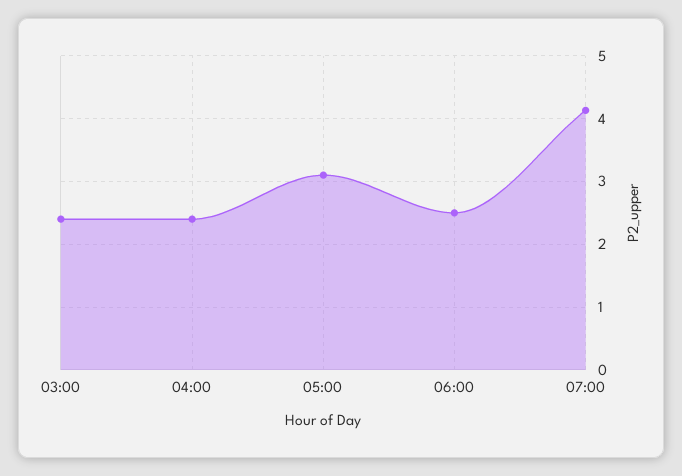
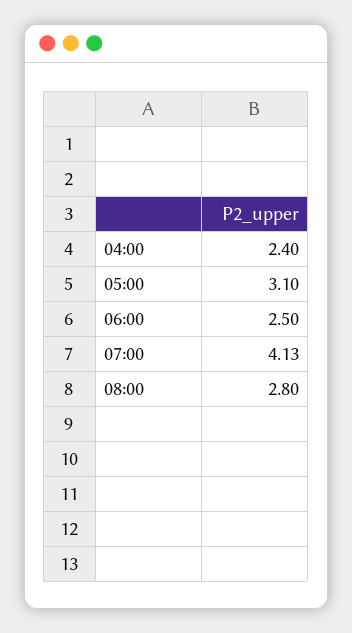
03:00: 2.4 -> none
08:00: none -> 2.8

